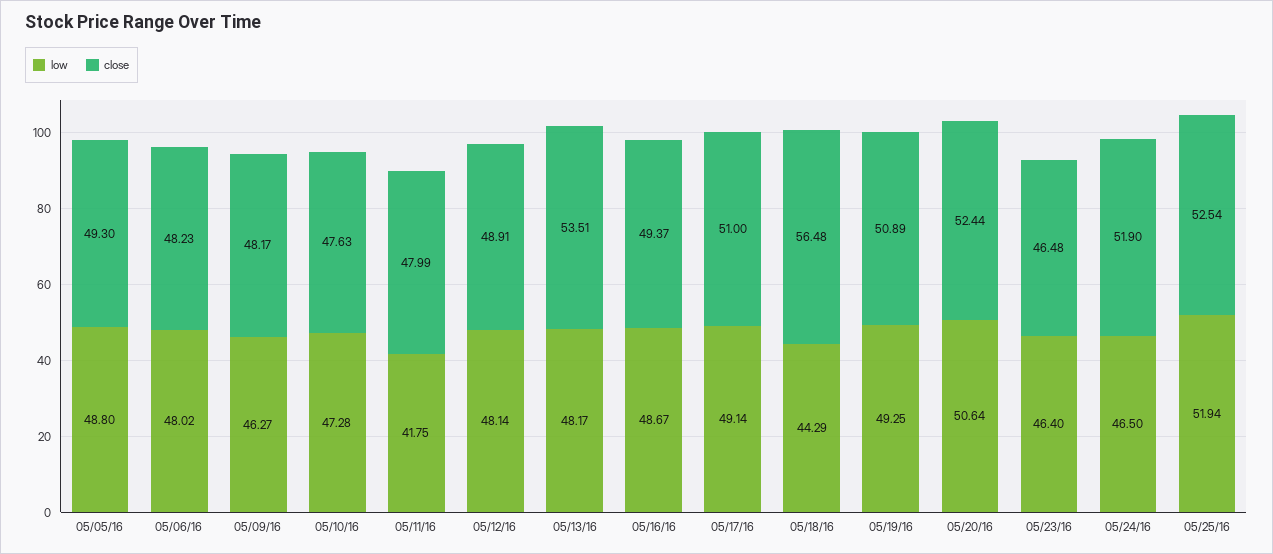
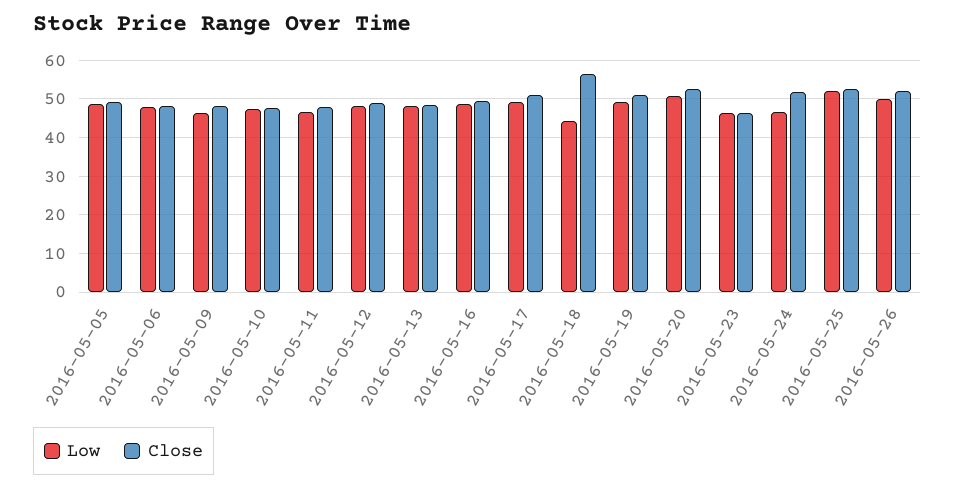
low, 05/11/16: 41.75 -> 46
close, 05/13/16: 53.51 -> 48
low, 2016-05-26: none -> 50
close, 2016-05-26: none -> 52

